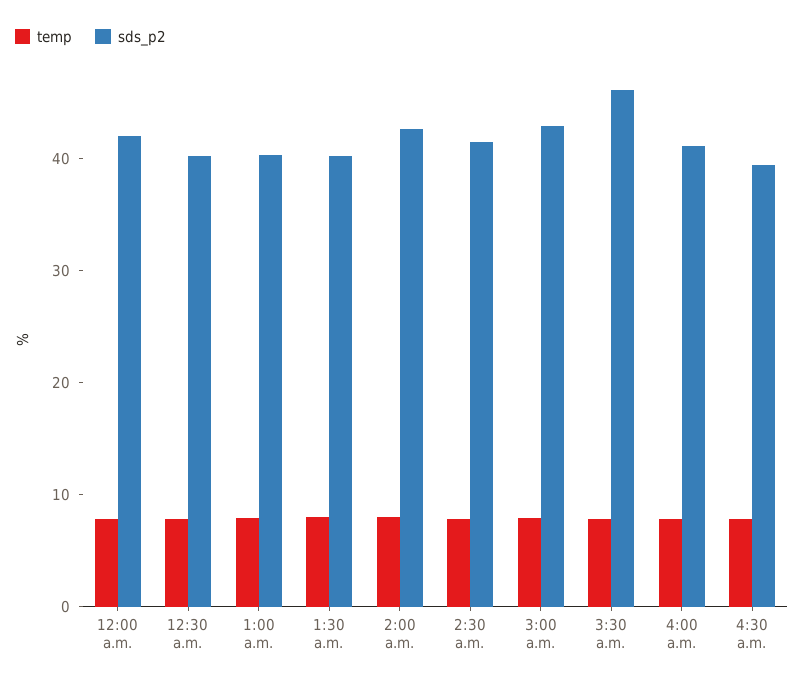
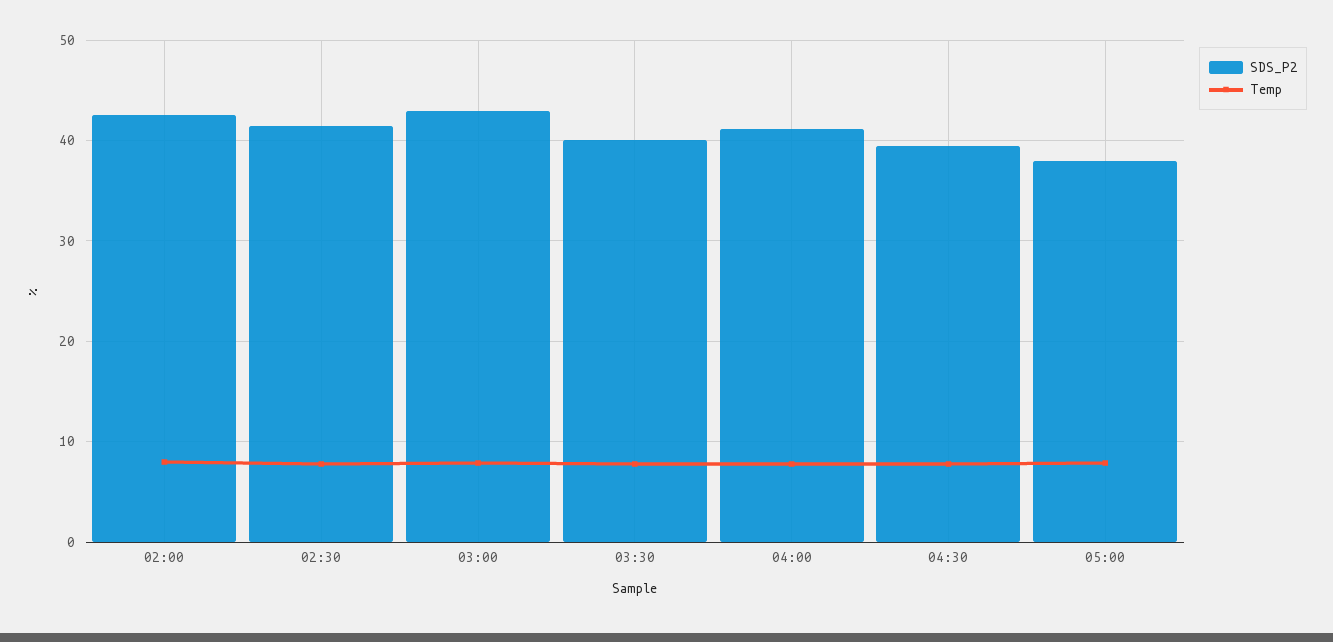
temp, 12:00 a.m.: 8 -> none
sds_p2, 12:00 a.m.: 42 -> none
temp, 12:30 a.m.: 8 -> none
sds_p2, 12:30 a.m.: 40 -> none
temp, 1:00 a.m.: 8 -> none
sds_p2, 1:00 a.m.: 40 -> none
temp, 1:30 a.m.: 8 -> none
sds_p2, 1:30 a.m.: 40 -> none
sds_p2, 3:30 a.m.: 46 -> 40
sds_p2, 05:00: none -> 38
temp, 05:00: none -> 8

